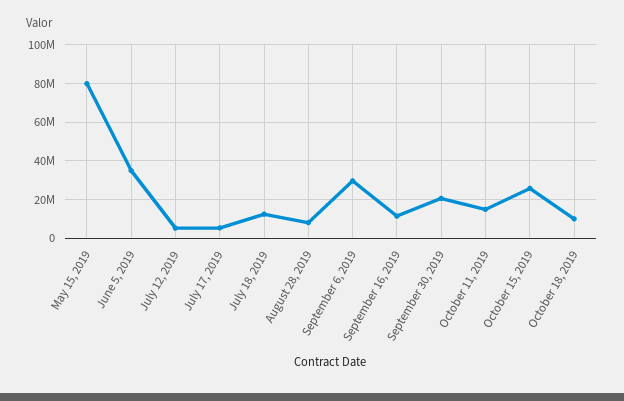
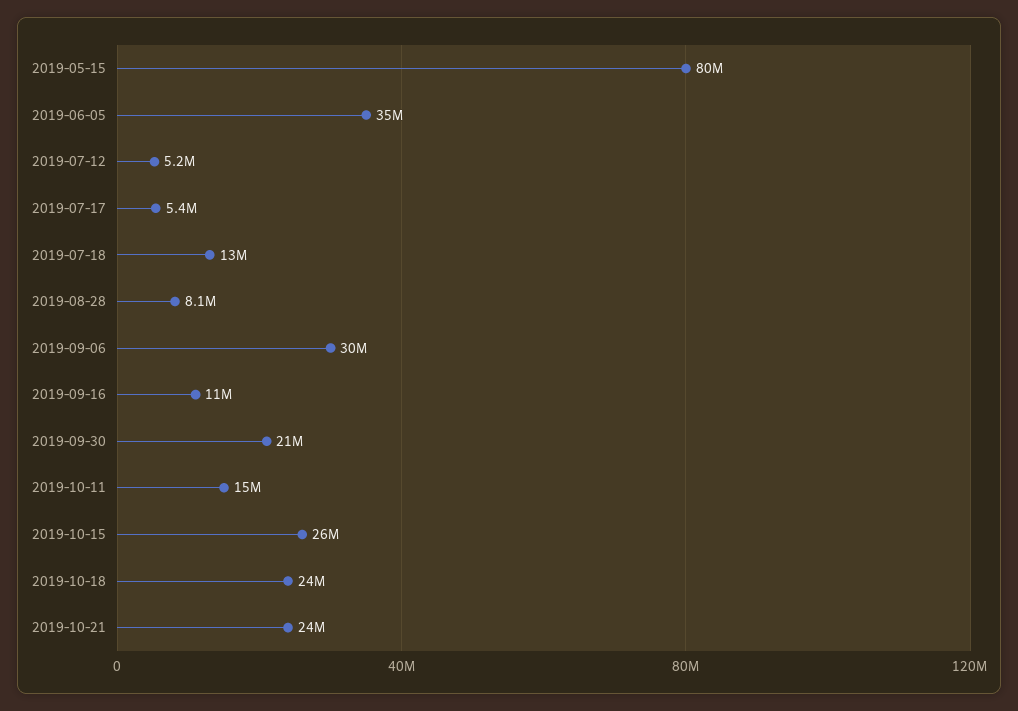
October 18, 2019: 10000000 -> 24000000
2019-10-21: none -> 24000000

